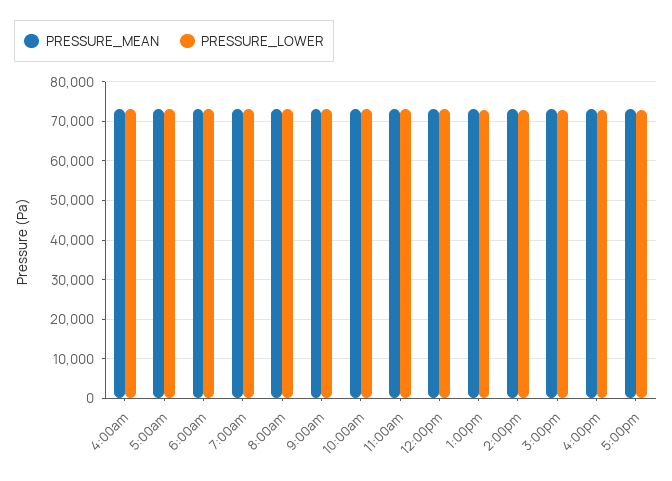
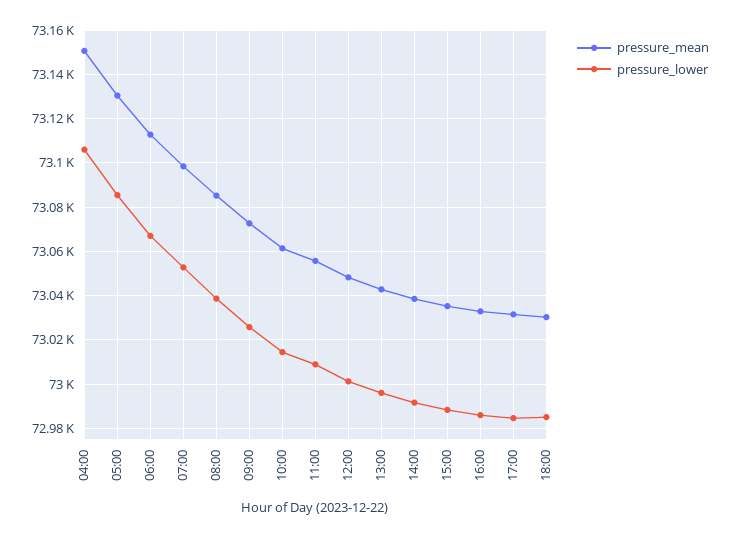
PRESSURE_MEAN, 18:00: none -> 73030
PRESSURE_LOWER, 18:00: none -> 72985

